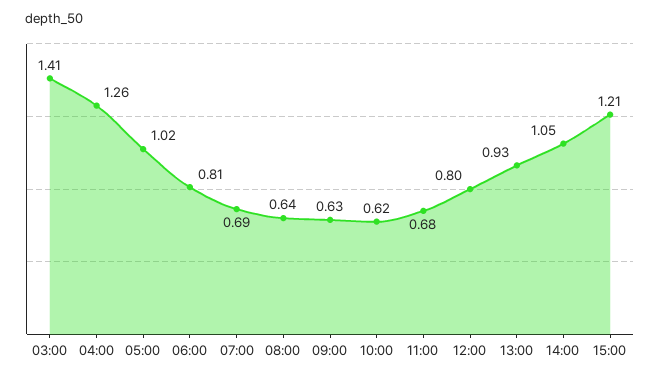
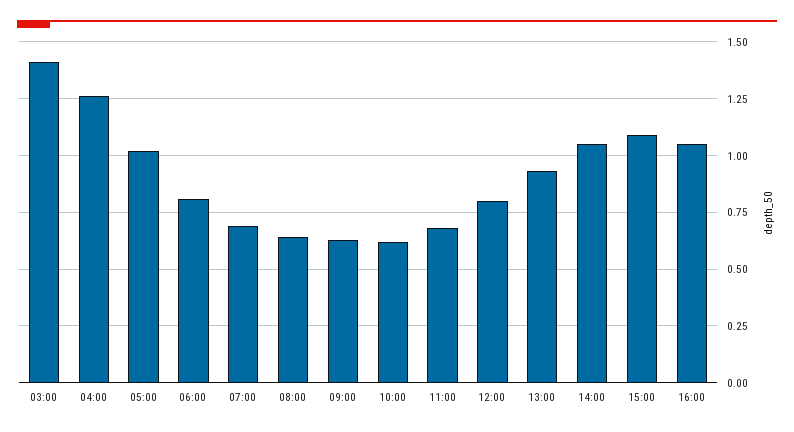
15:00: 1.21 -> 1.1
16:00: none -> 1.05

